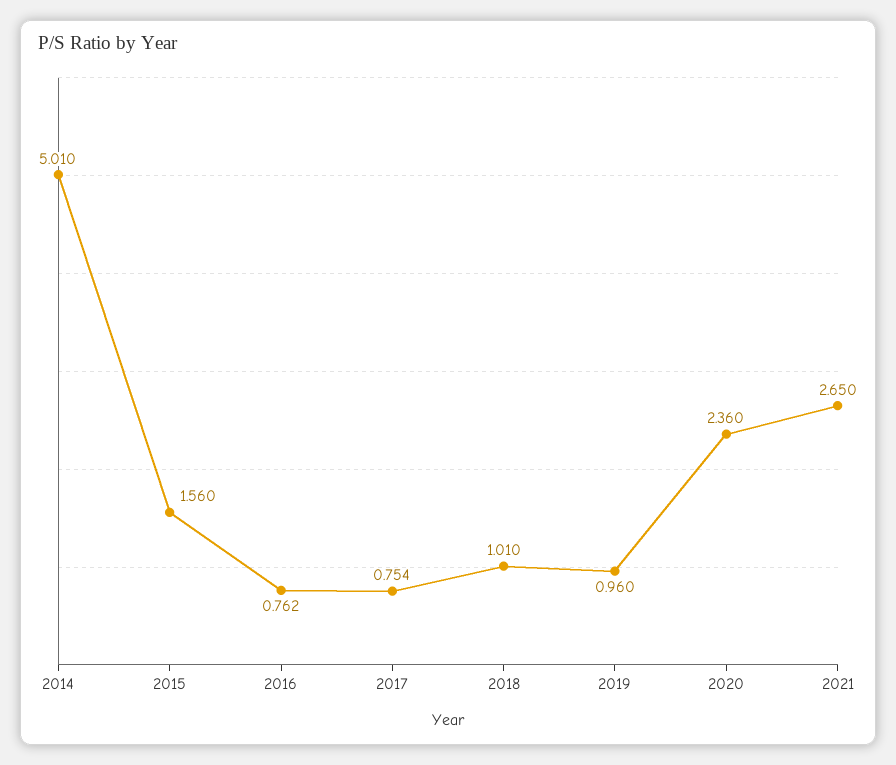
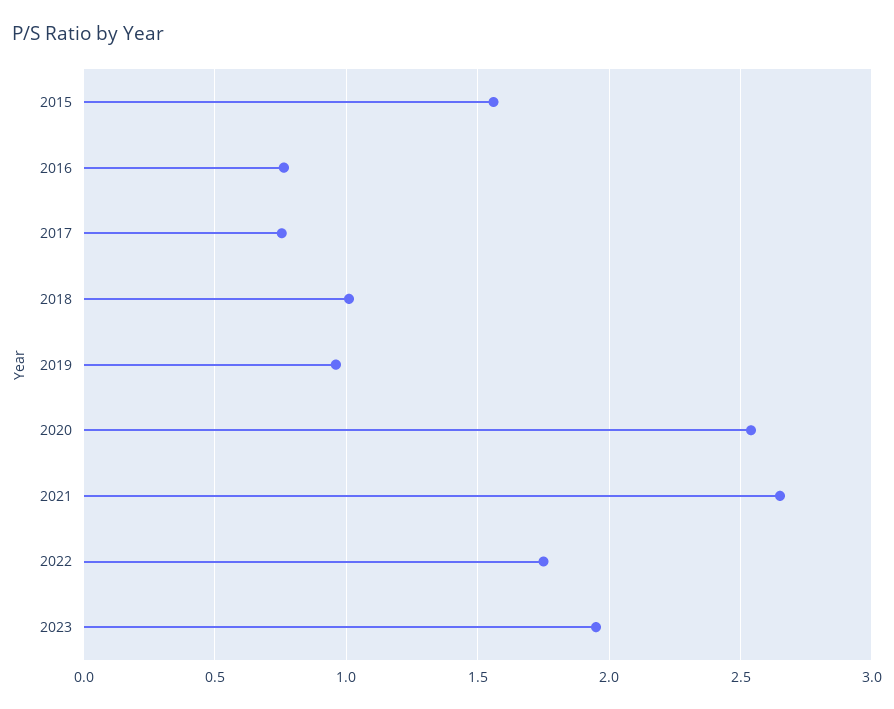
2014: 5.01 -> none
2020: 2.36 -> 2.55
2022: none -> 1.75
2023: none -> 1.95

